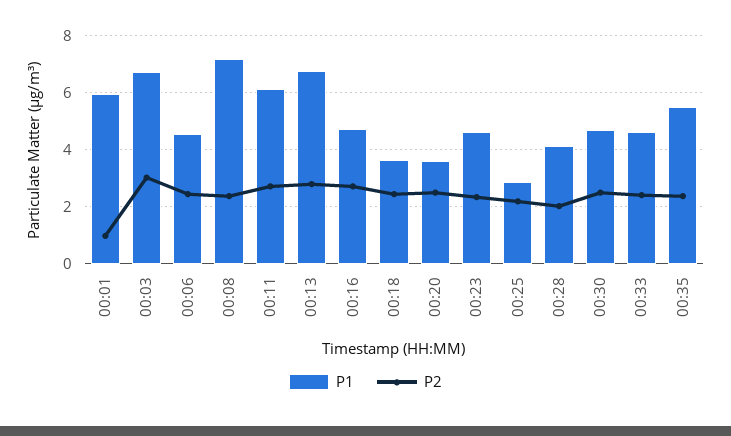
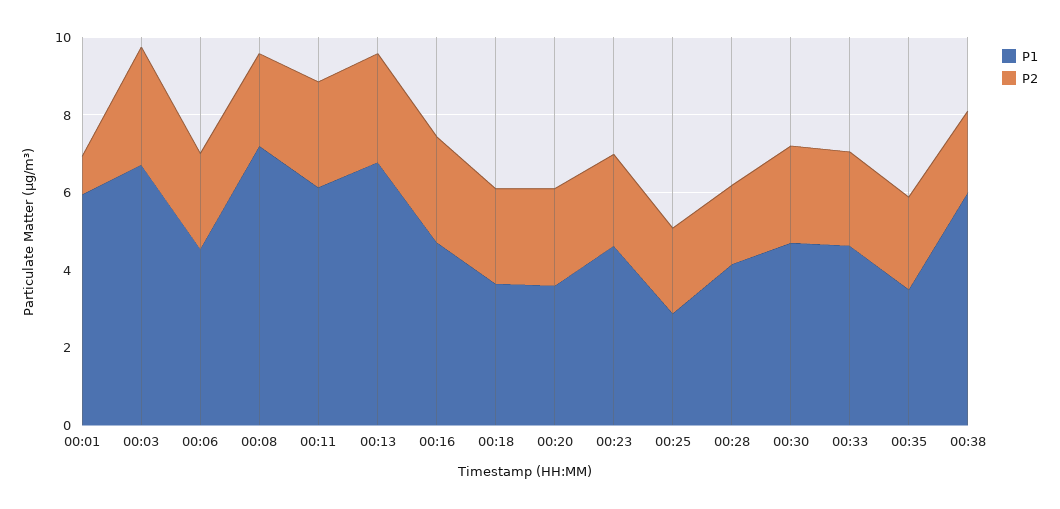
P1, 00:35: 5.5 -> 3.5
P1, 00:38: none -> 6
P2, 00:38: none -> 2

